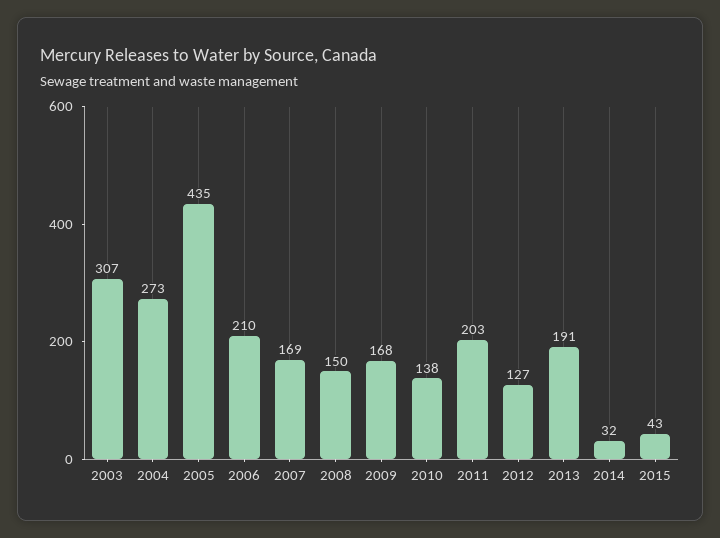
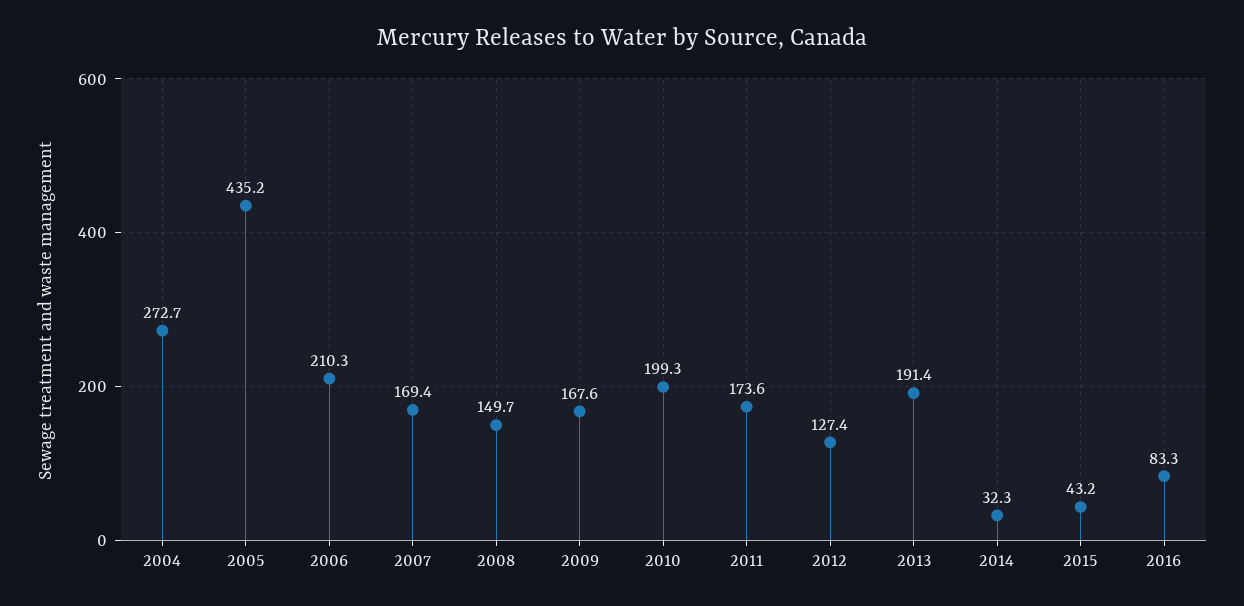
2003: 307 -> none
2010: 138 -> 199.3
2011: 203 -> 173.6
2016: none -> 83.3

